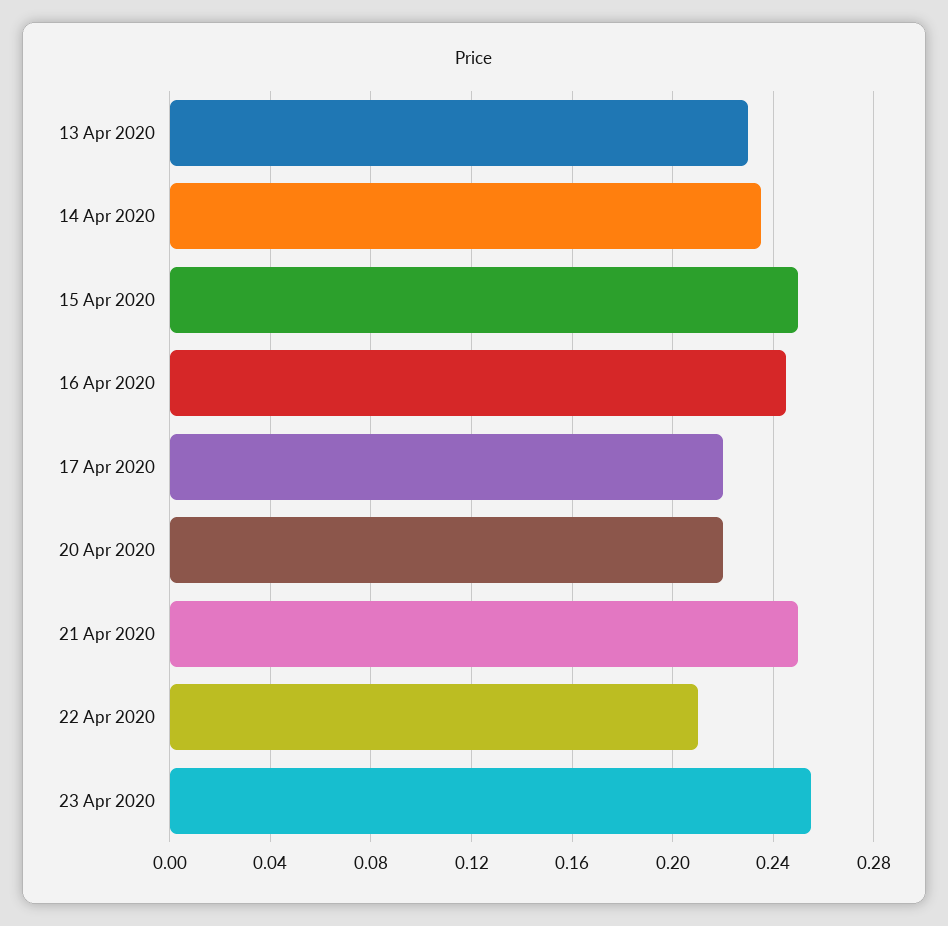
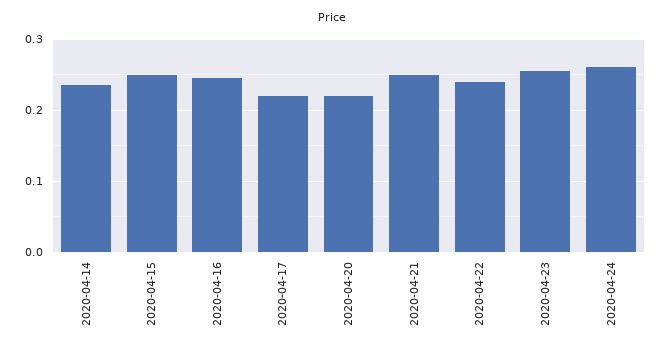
13 Apr 2020: 0.23 -> none
22 Apr 2020: 0.21 -> 0.24
2020-04-24: none -> 0.26

